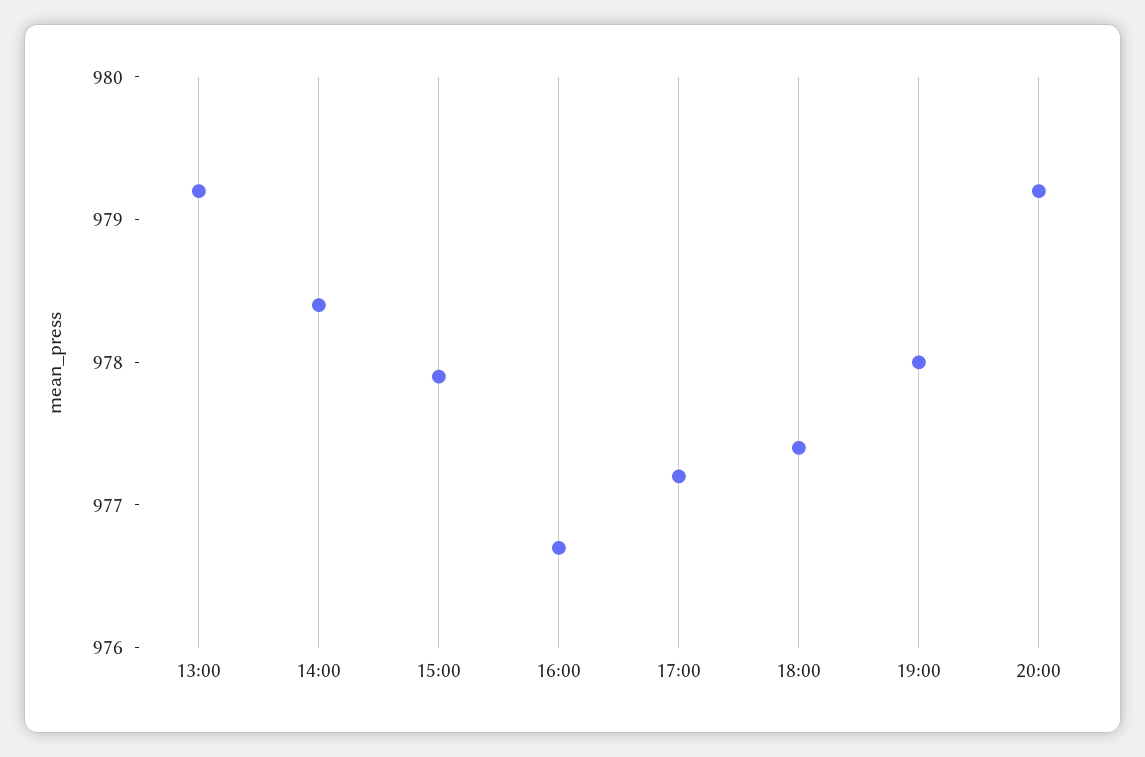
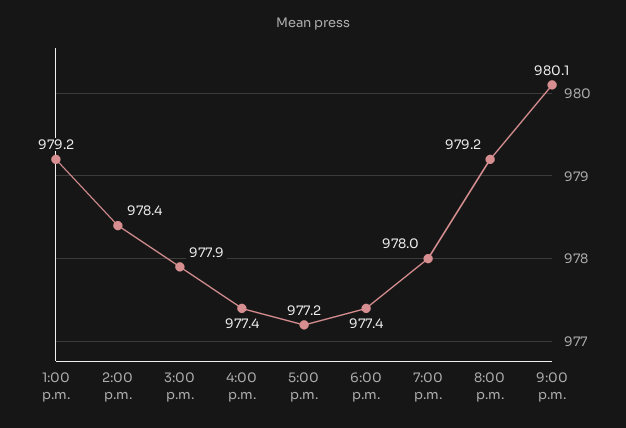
16:00: 976.7 -> 977.4
9:00 p.m.: none -> 980.1

